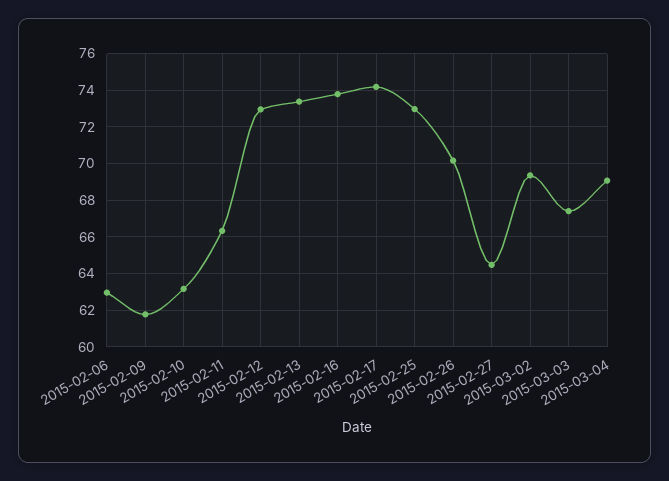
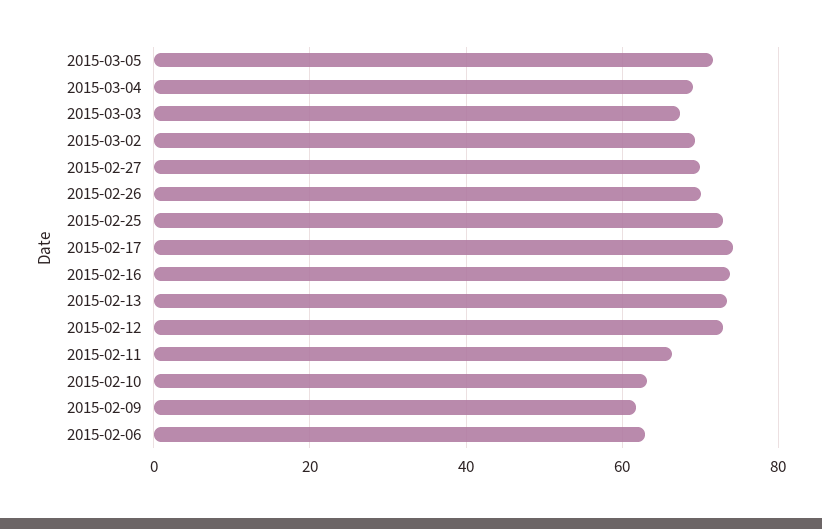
2015-02-27: 64.5 -> 70
2015-03-05: none -> 72

